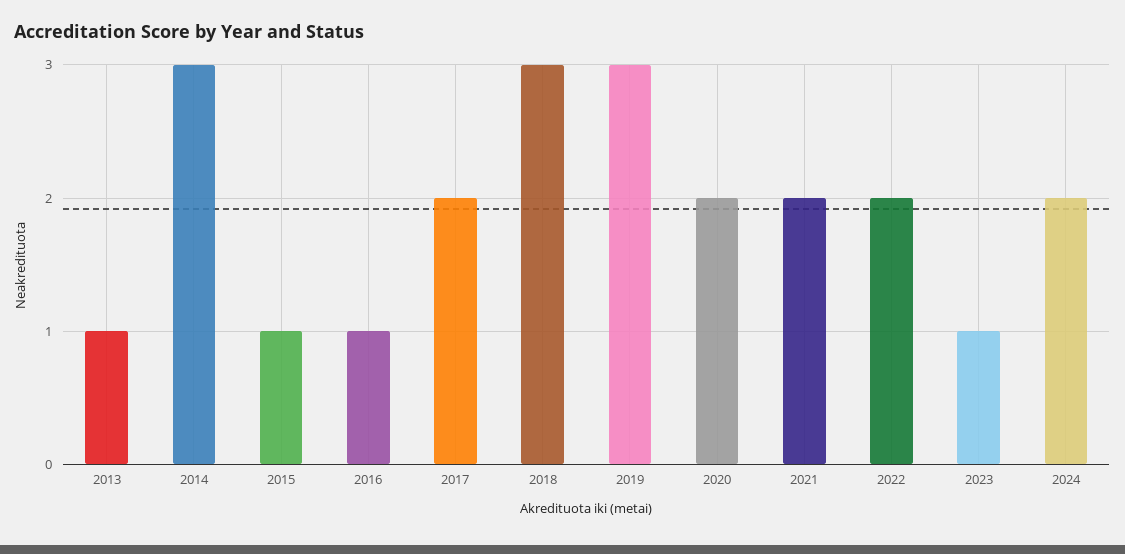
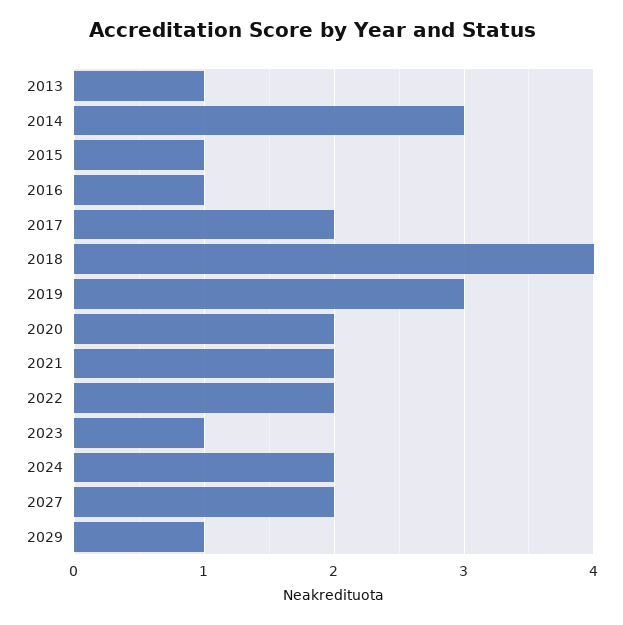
2018: 3 -> 4
2027: none -> 2
2029: none -> 1

